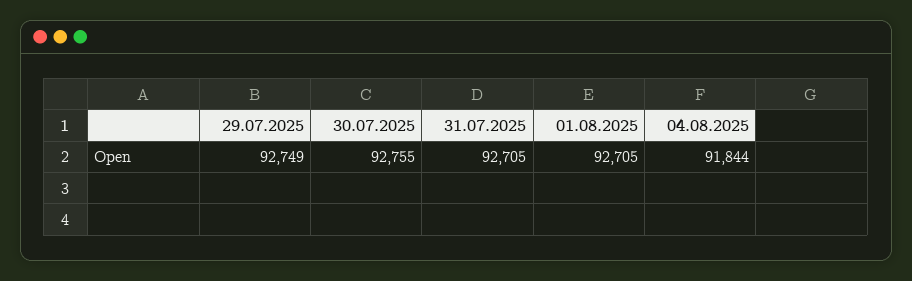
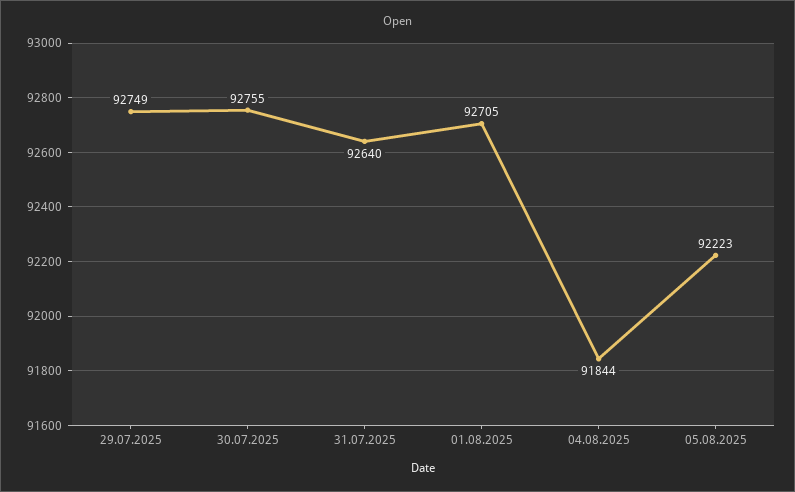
31.07.2025: 92705 -> 92640
05.08.2025: none -> 92223

